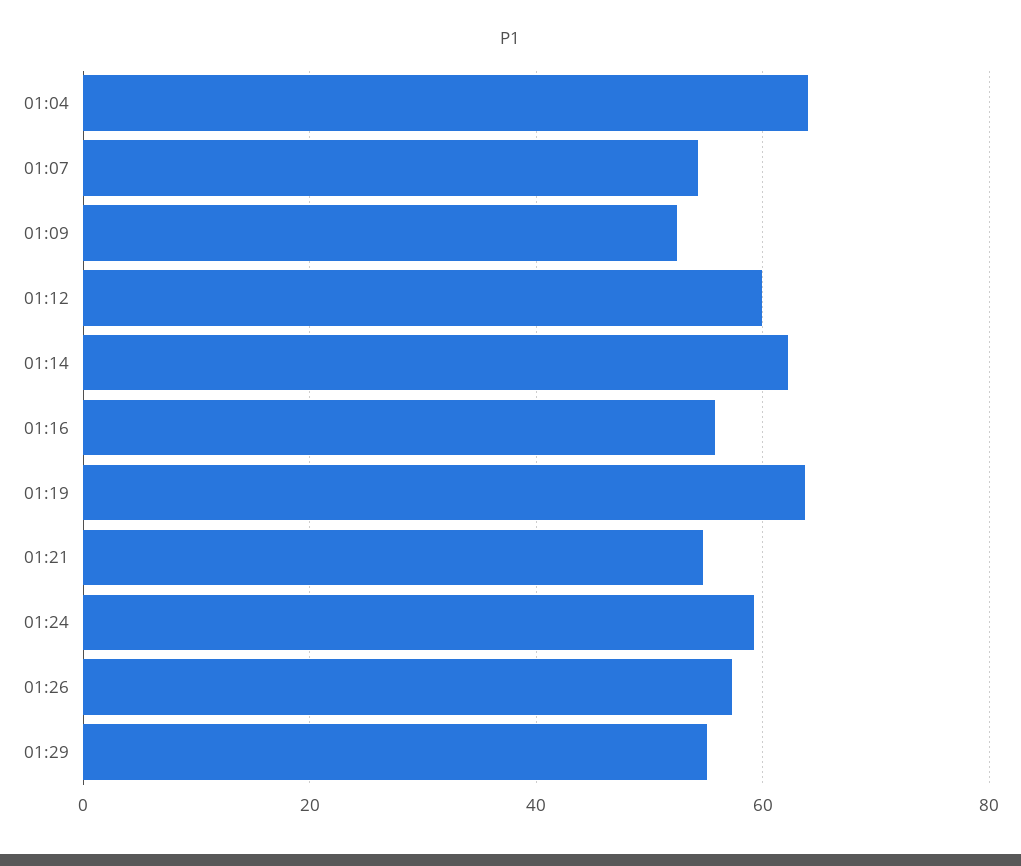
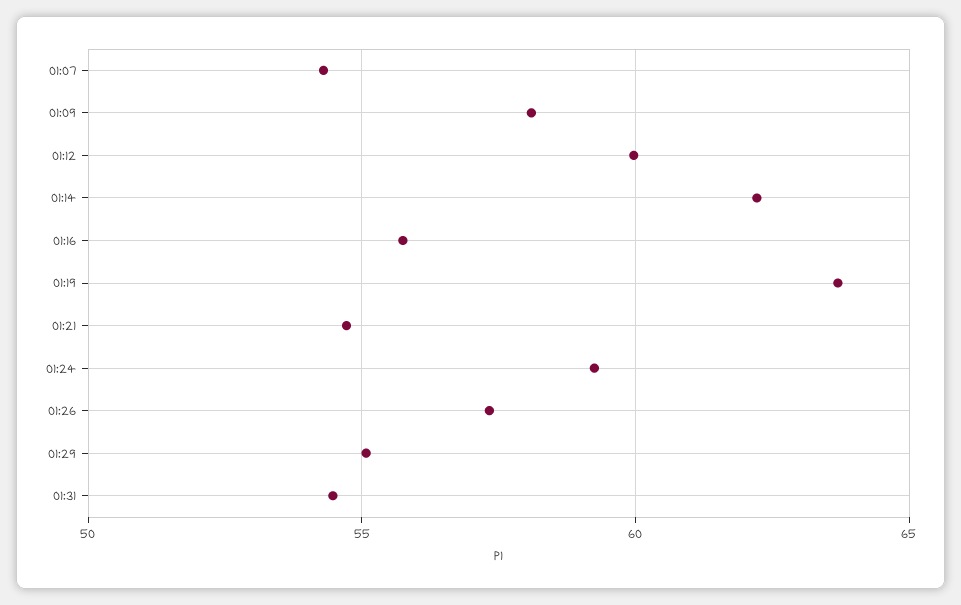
01:04: 64 -> none
01:09: 52 -> 58
01:31: none -> 54.5

